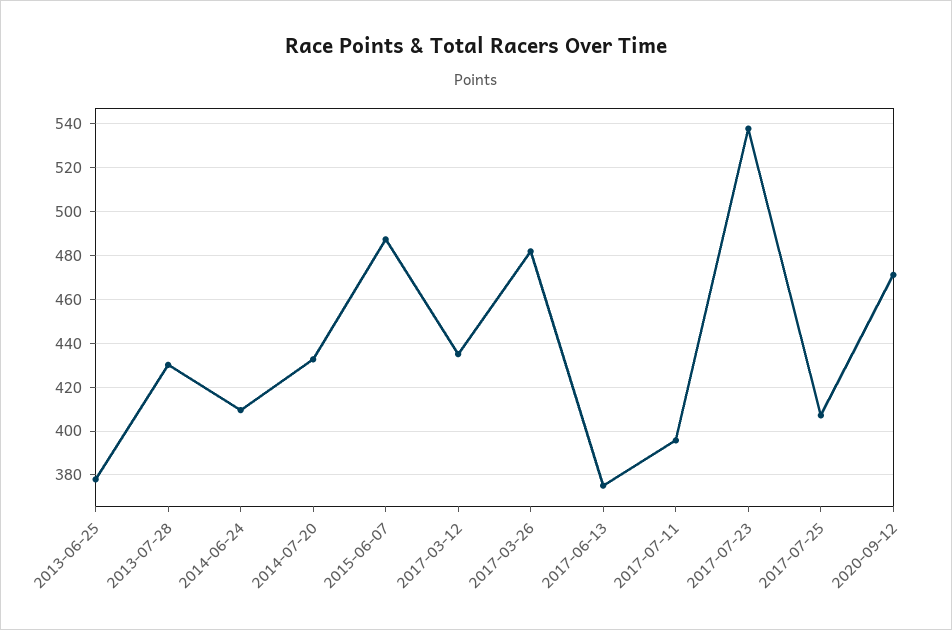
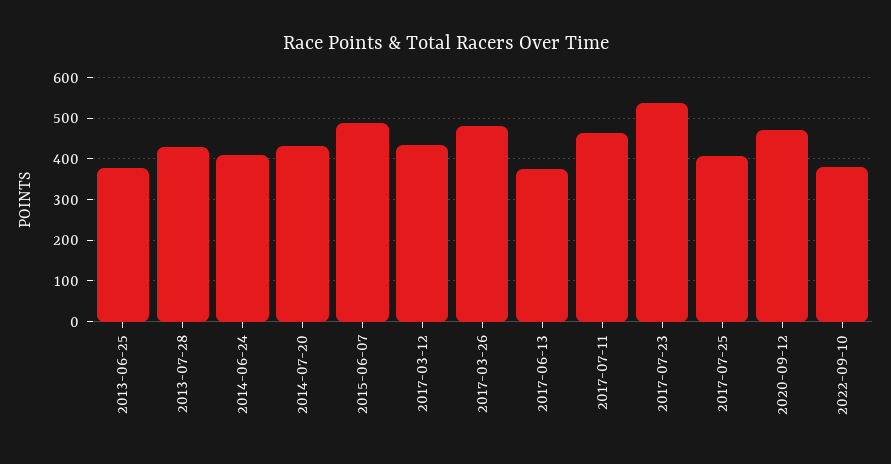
2017-07-11: 395 -> 460
2022-09-10: none -> 380

